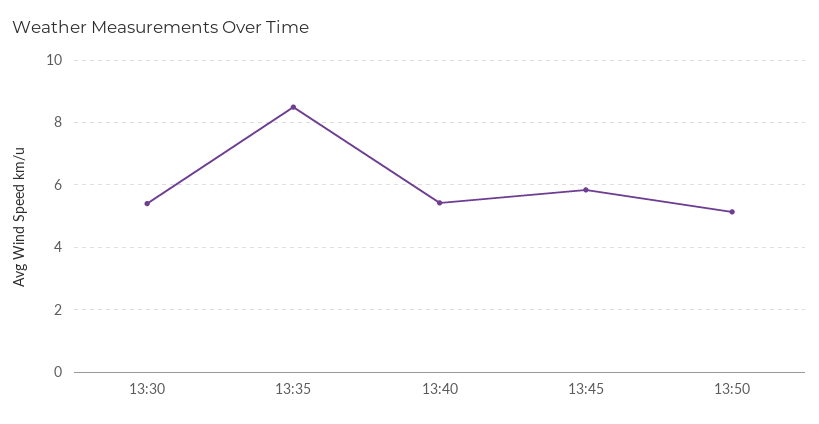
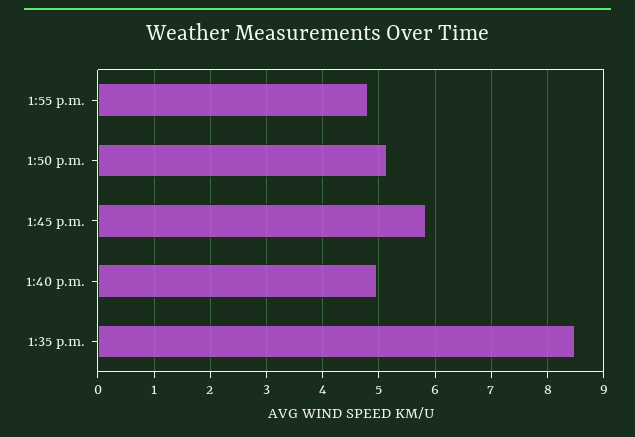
13:30: 5.4 -> none
13:40: 5.4 -> 5
1:55 p.m.: none -> 4.8

